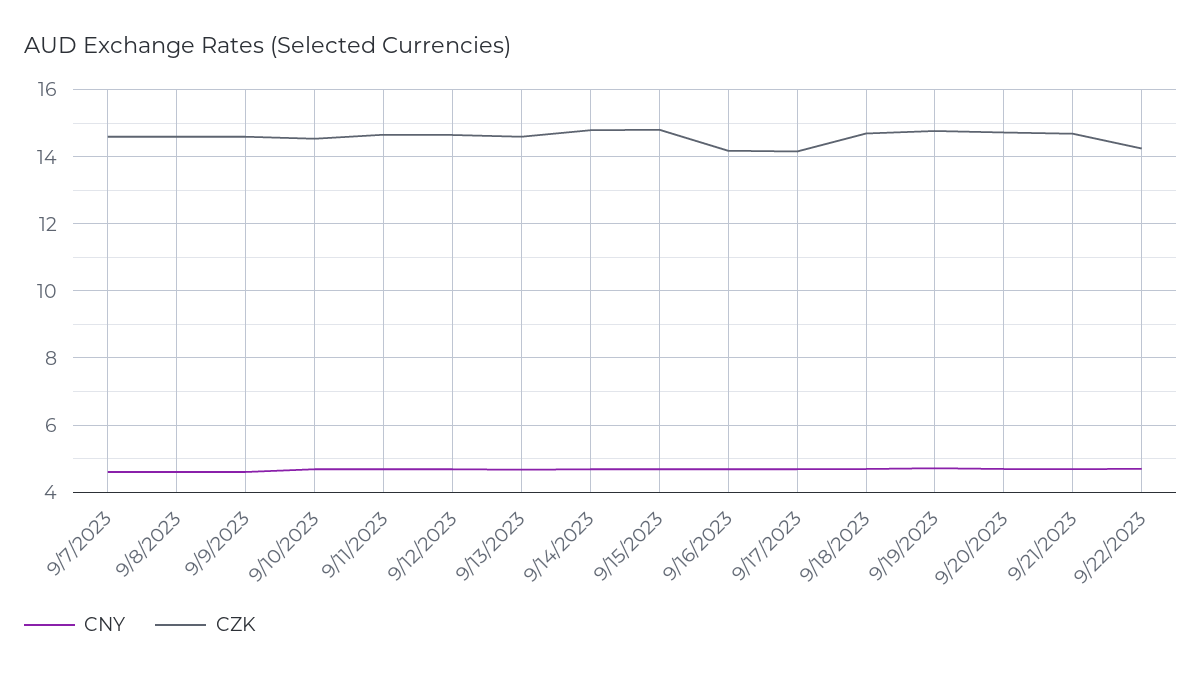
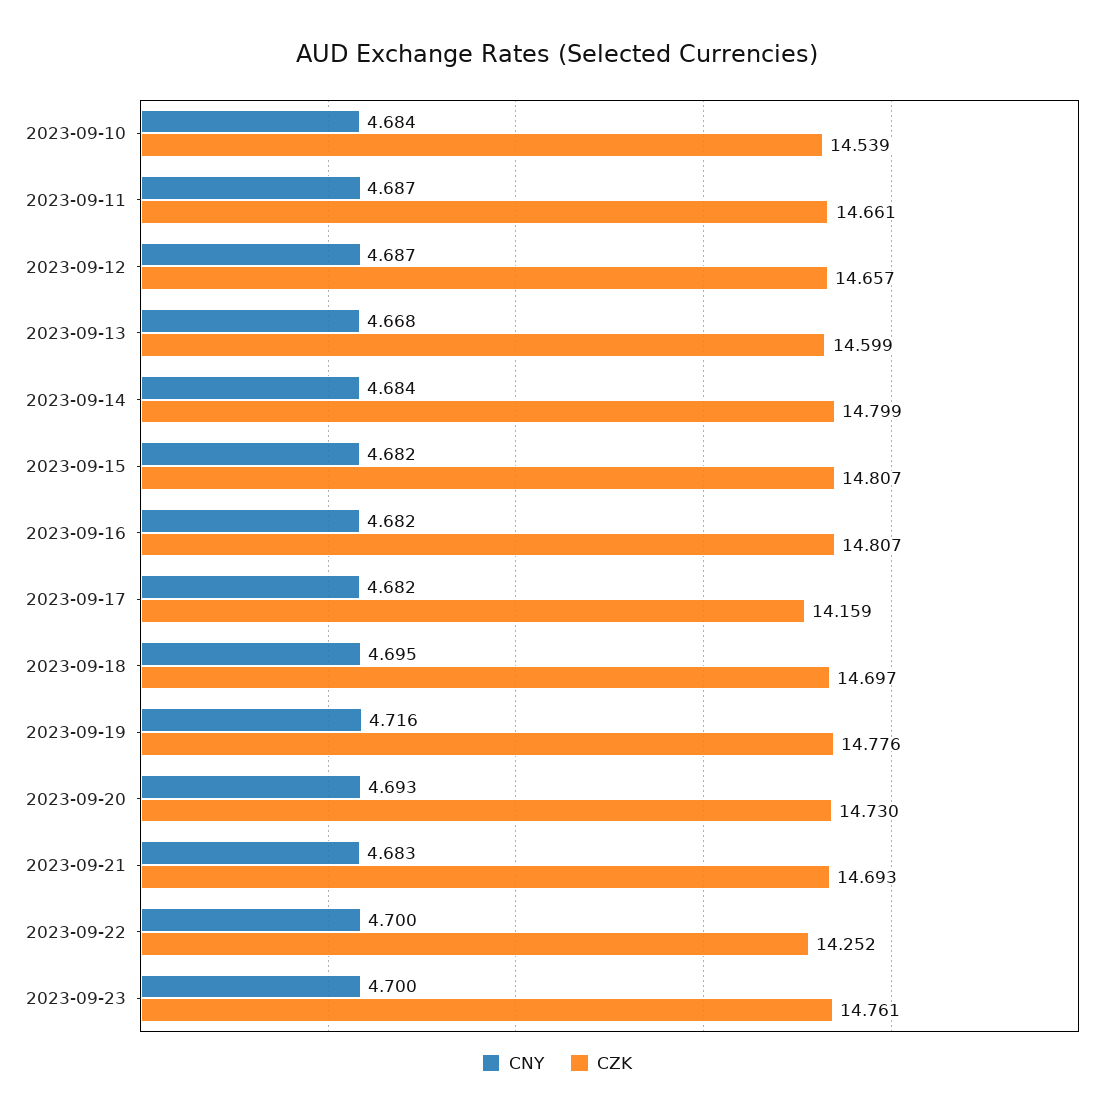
CNY, 9/7/2023: 4.6 -> none
CZK, 9/7/2023: 14.6 -> none
CNY, 9/8/2023: 4.6 -> none
CZK, 9/8/2023: 14.6 -> none
CNY, 9/9/2023: 4.6 -> none
CZK, 9/9/2023: 14.6 -> none
CZK, 9/16/2023: 14.2 -> 14.807
CNY, 2023-09-23: none -> 4.7
CZK, 2023-09-23: none -> 14.761

